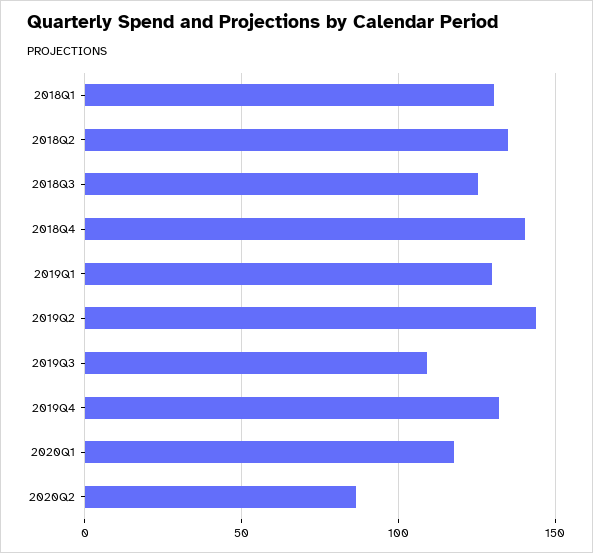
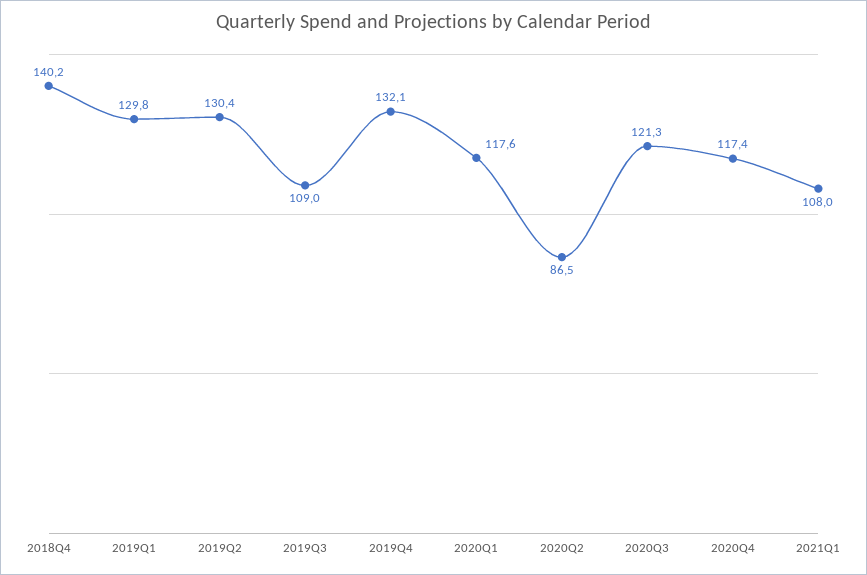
2018Q1: 130 -> none
2018Q2: 135 -> none
2018Q3: 125 -> none
2019Q2: 145 -> 130.4
2020Q3: none -> 121.3
2020Q4: none -> 117.4
2021Q1: none -> 108

